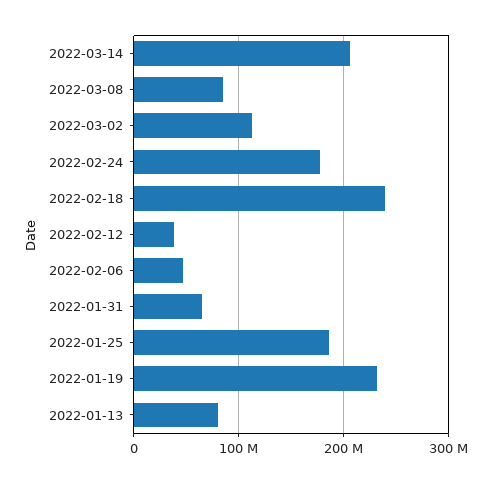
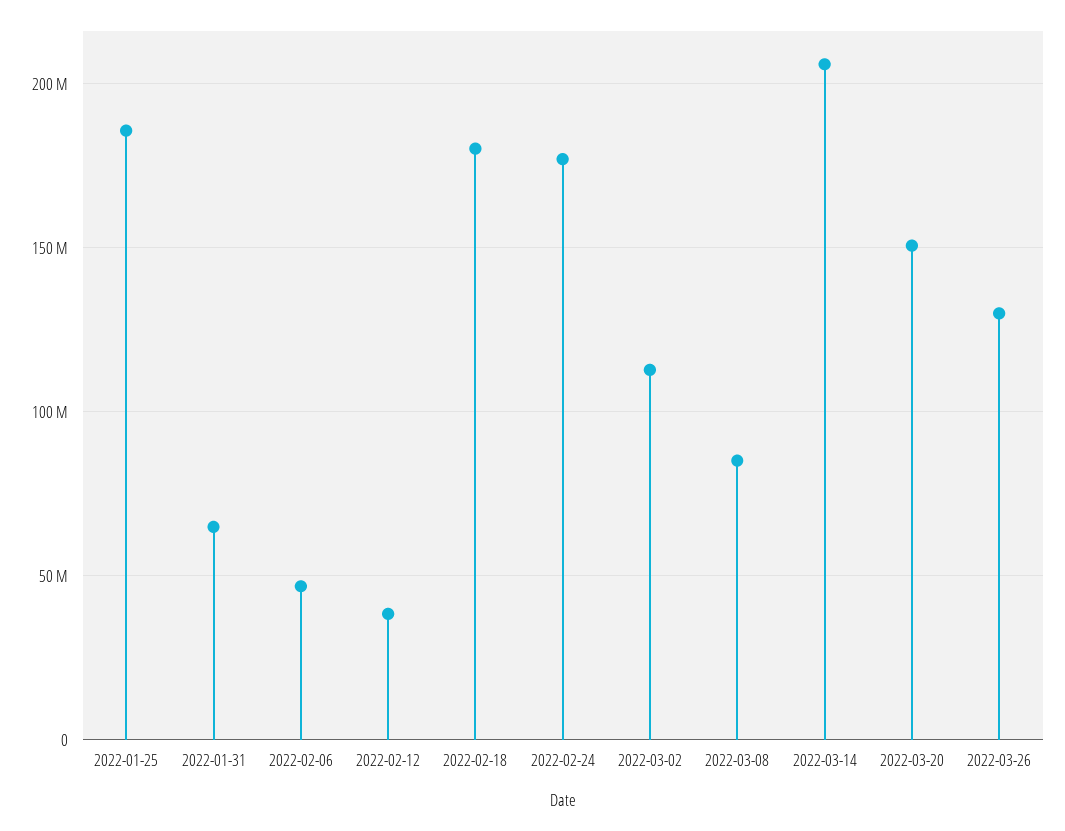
2022-02-18: 240000000 -> 180000000
2022-01-19: 230000000 -> none
2022-01-13: 80000000 -> none
2022-03-20: none -> 150000000
2022-03-26: none -> 130000000

